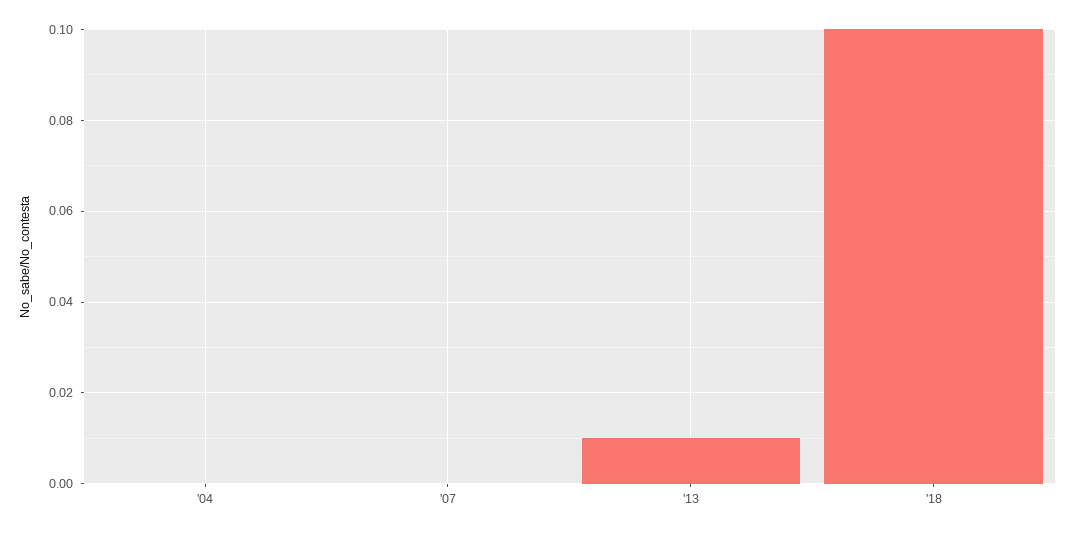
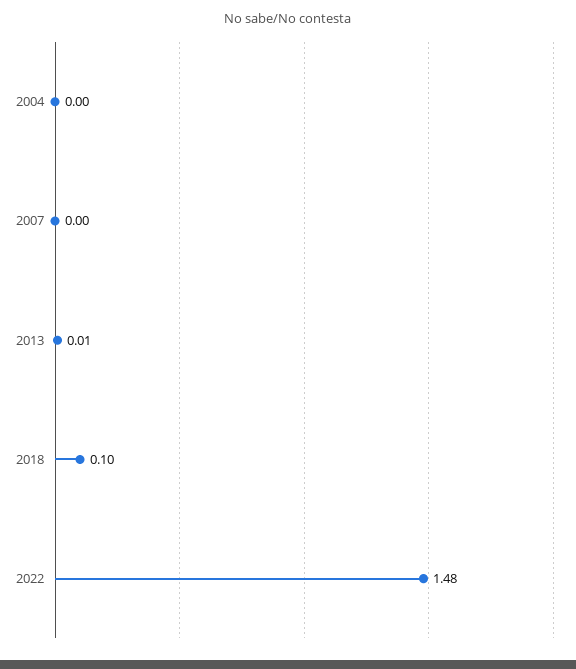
2022: none -> 1.48

